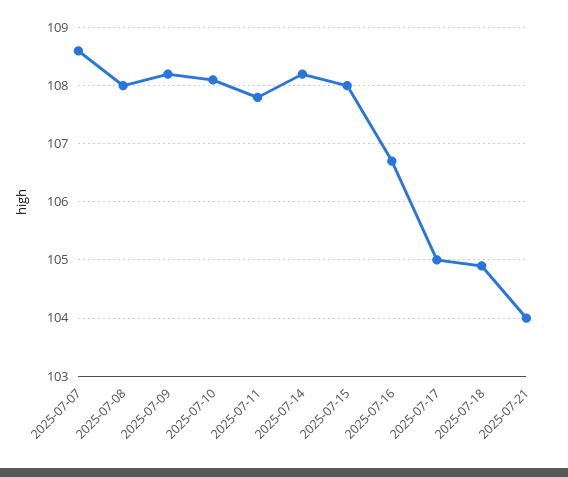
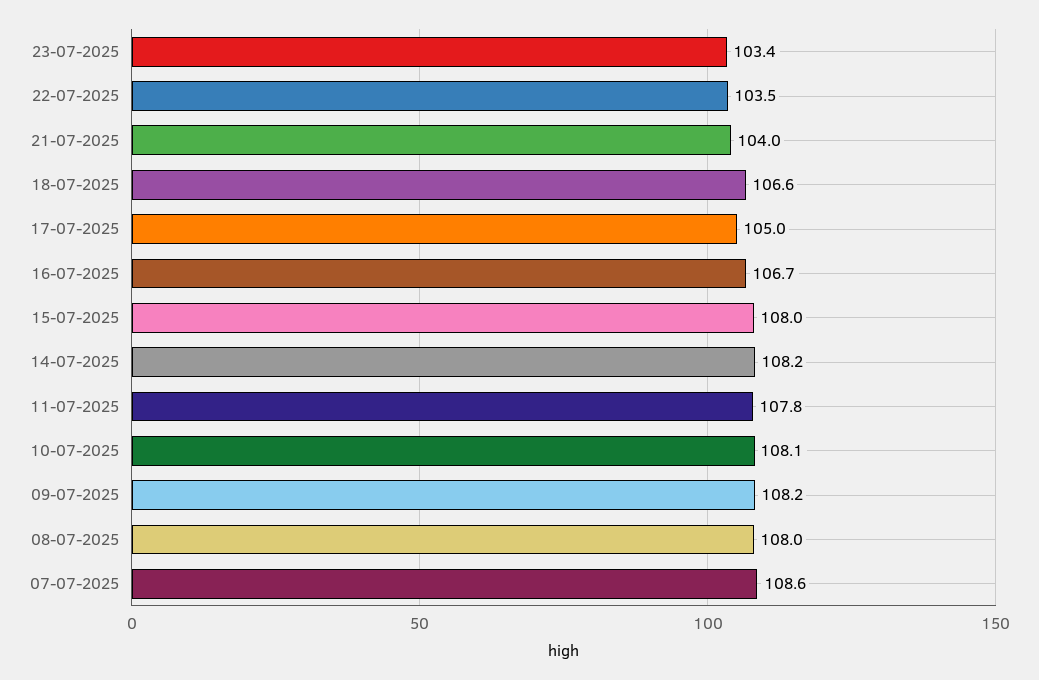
2025-07-18: 105 -> 106.6
23-07-2025: none -> 103.4
22-07-2025: none -> 103.5

